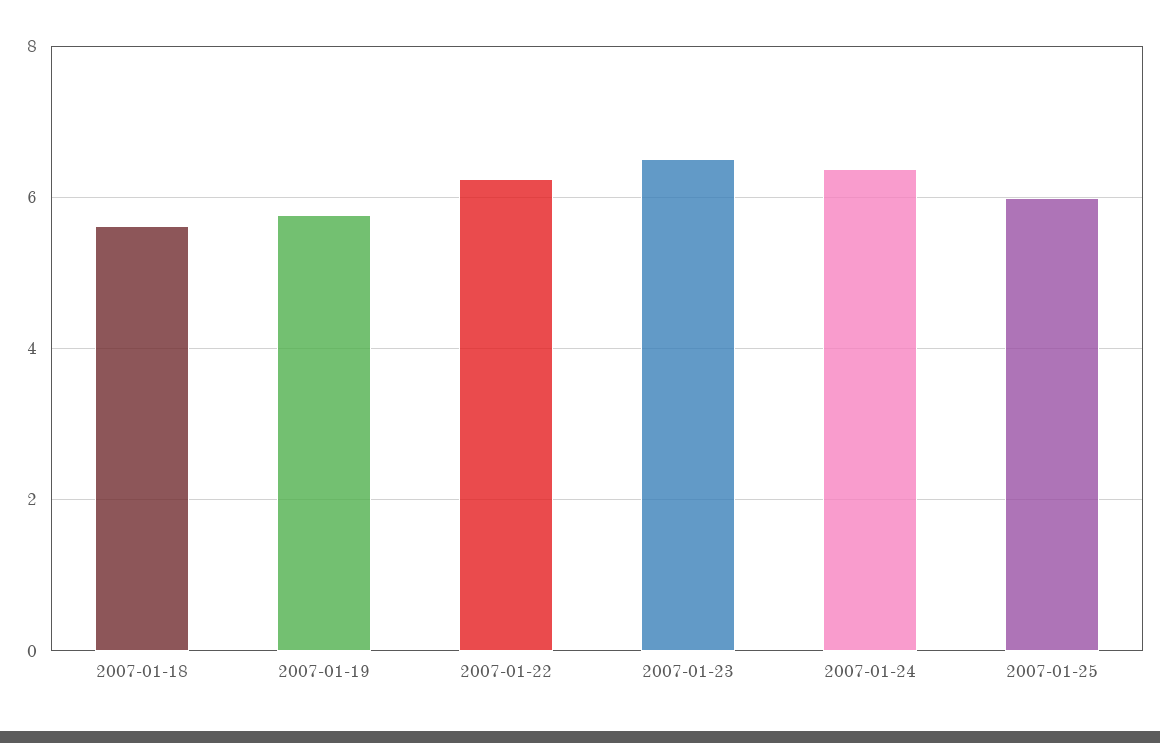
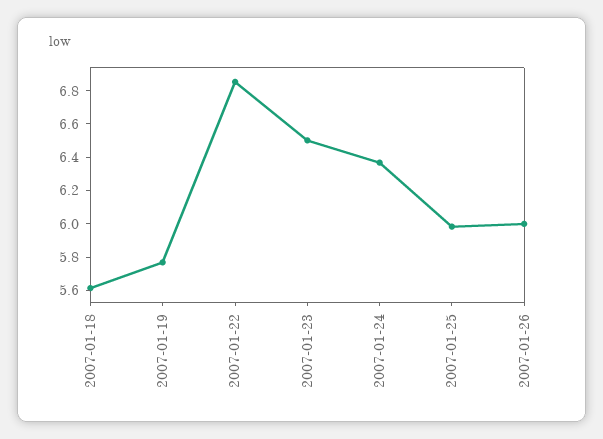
2007-01-22: 6.2 -> 6.85
2007-01-26: none -> 6

